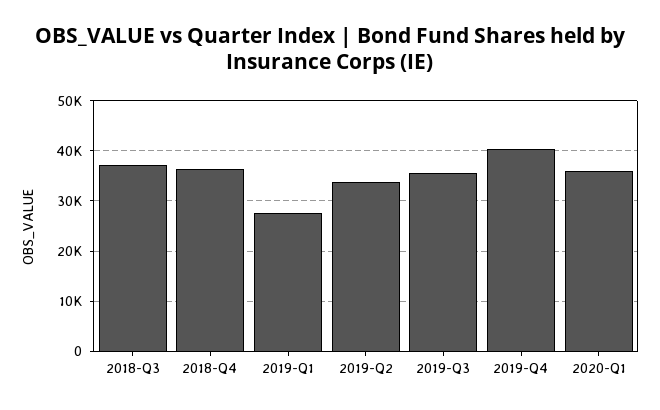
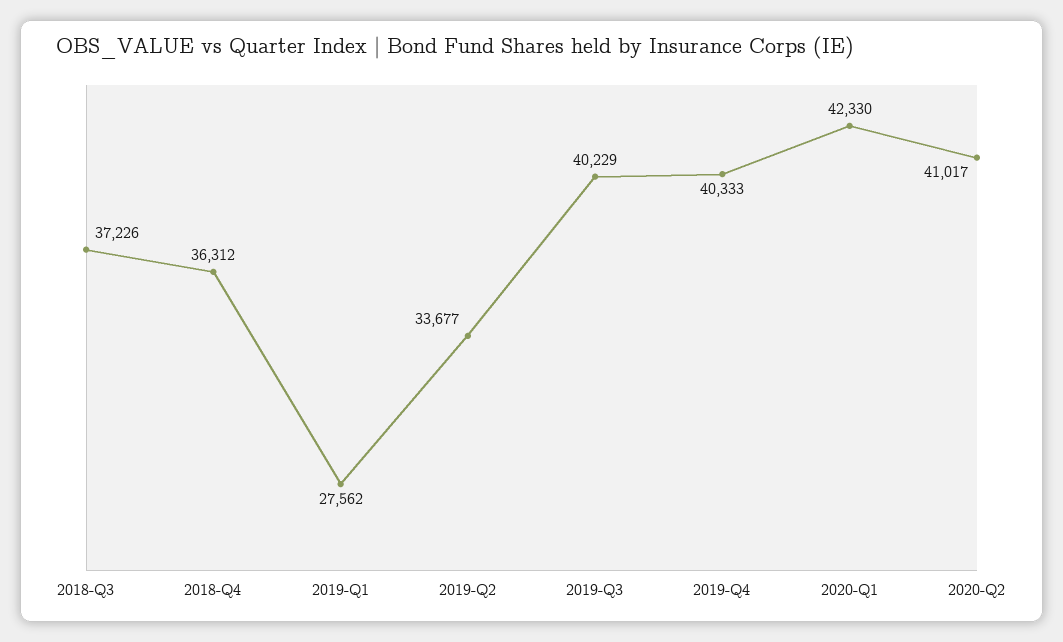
2019-Q3: 36000 -> 40229
2020-Q1: 36000 -> 42330
2020-Q2: none -> 41017

